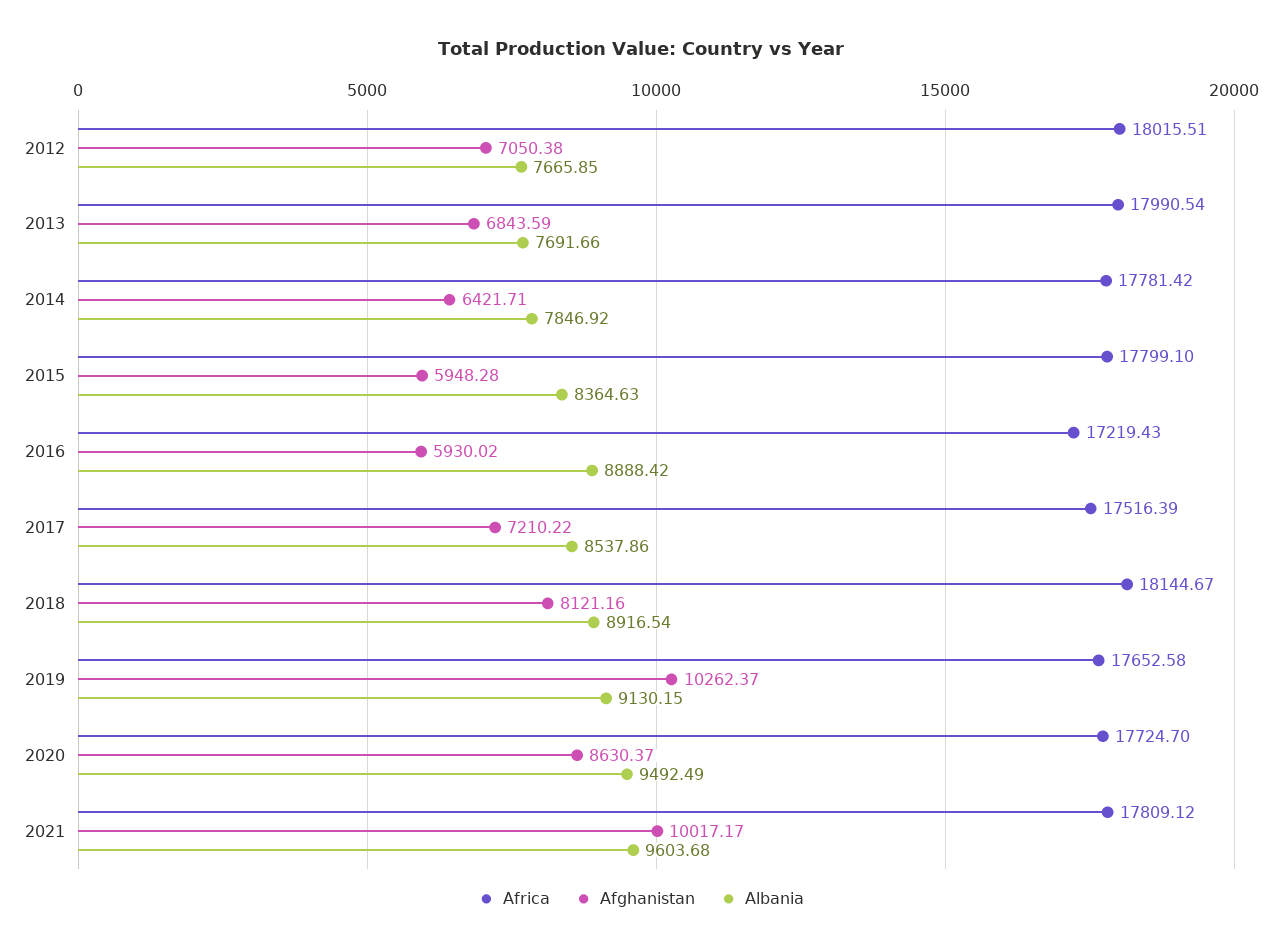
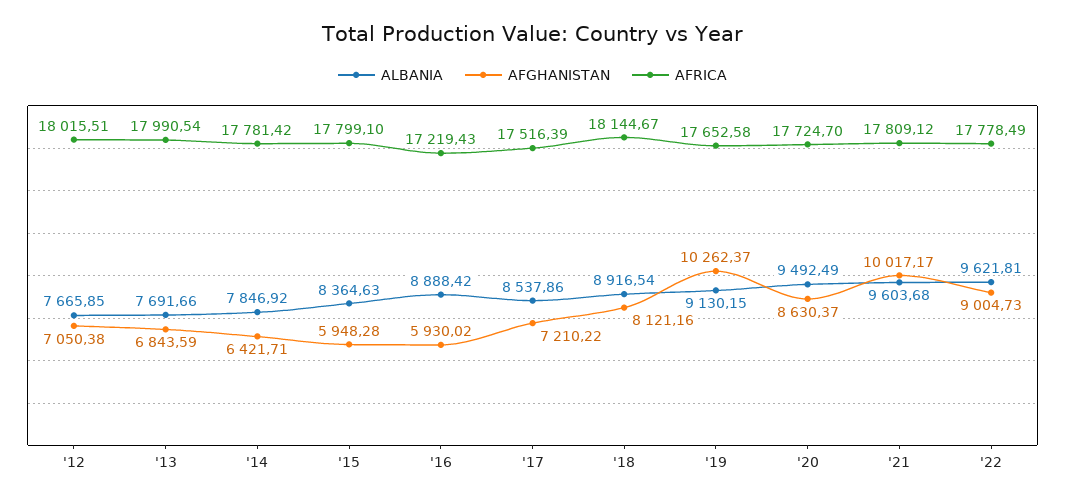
Albania, '22: none -> 9621.81
Afghanistan, '22: none -> 9004.73
Africa, '22: none -> 17778.49

